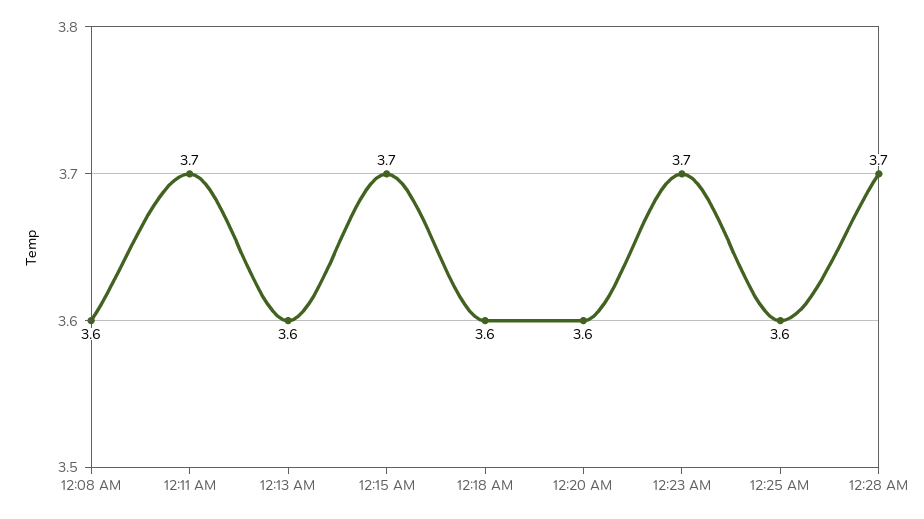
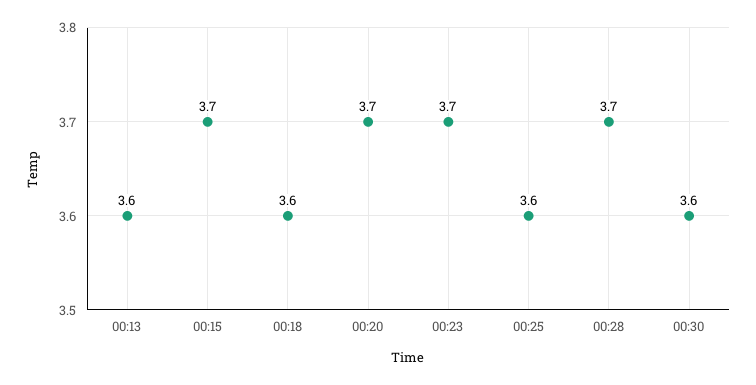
12:08 AM: 3.6 -> none
12:11 AM: 3.7 -> none
12:20 AM: 3.6 -> 3.7
00:30: none -> 3.6

